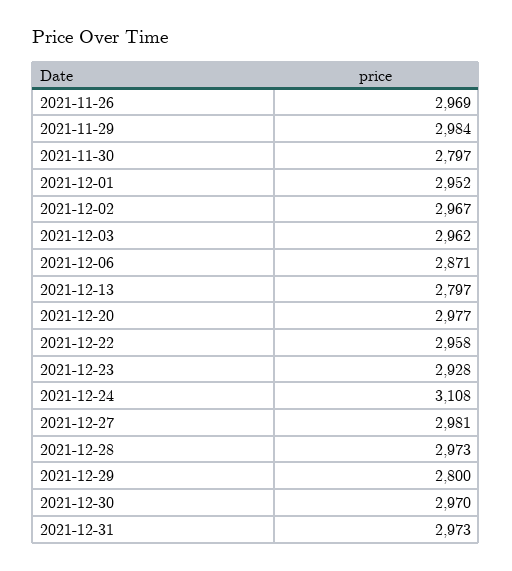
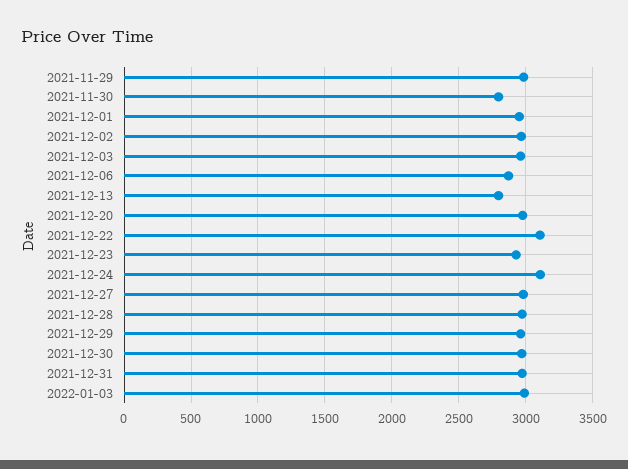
2021-11-26: 2969 -> none
2021-12-22: 2958 -> 3100
2021-12-29: 2800 -> 2950
2022-01-03: none -> 3000

